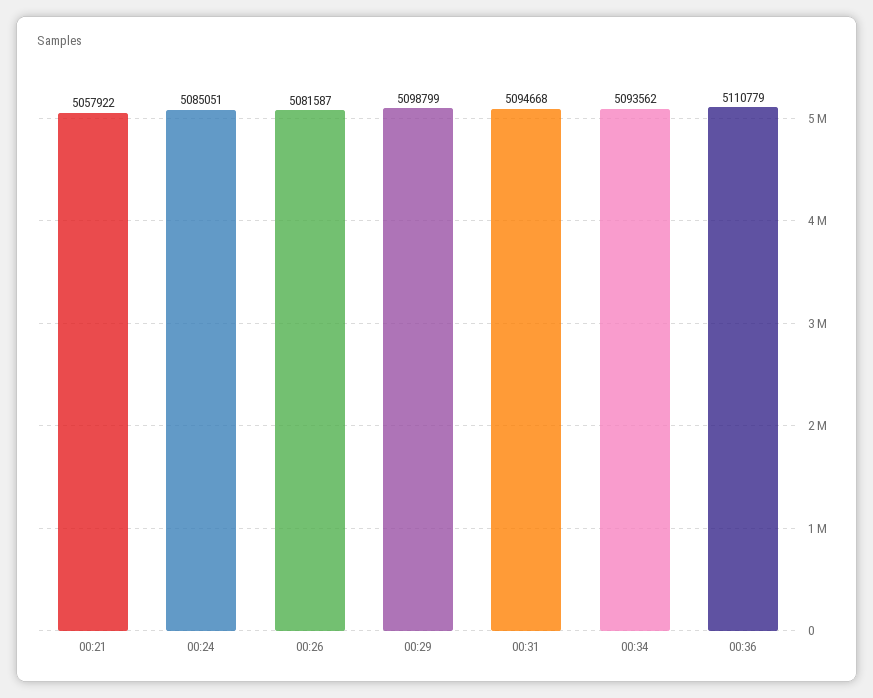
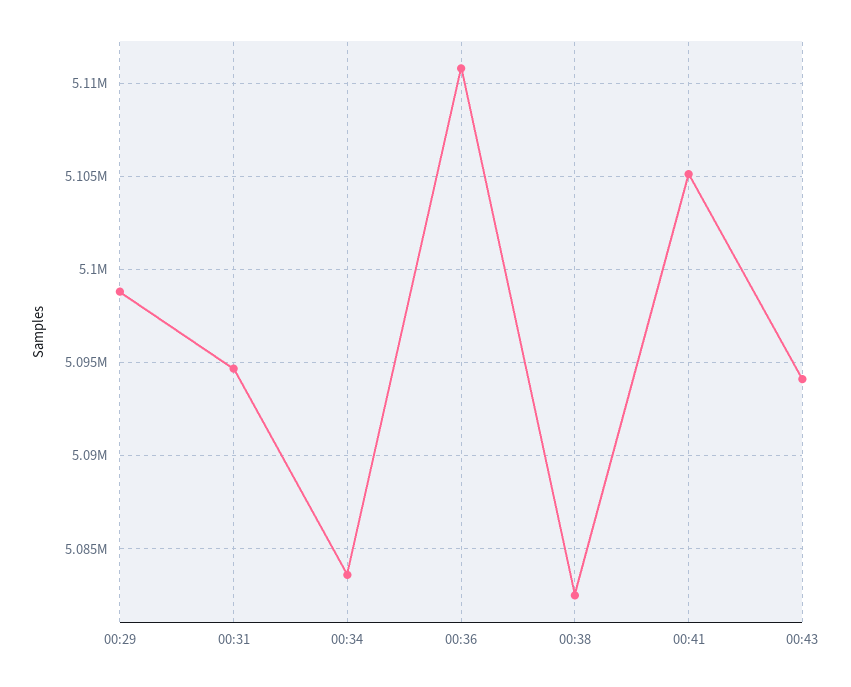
00:21: 5057922 -> none
00:24: 5085051 -> none
00:26: 5081587 -> none
00:34: 5093562 -> 5083500
00:38: none -> 5082500
00:41: none -> 5105000
00:43: none -> 5094000

